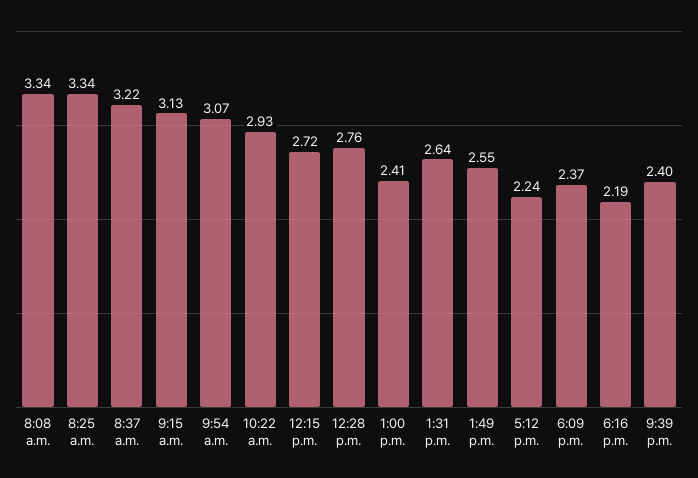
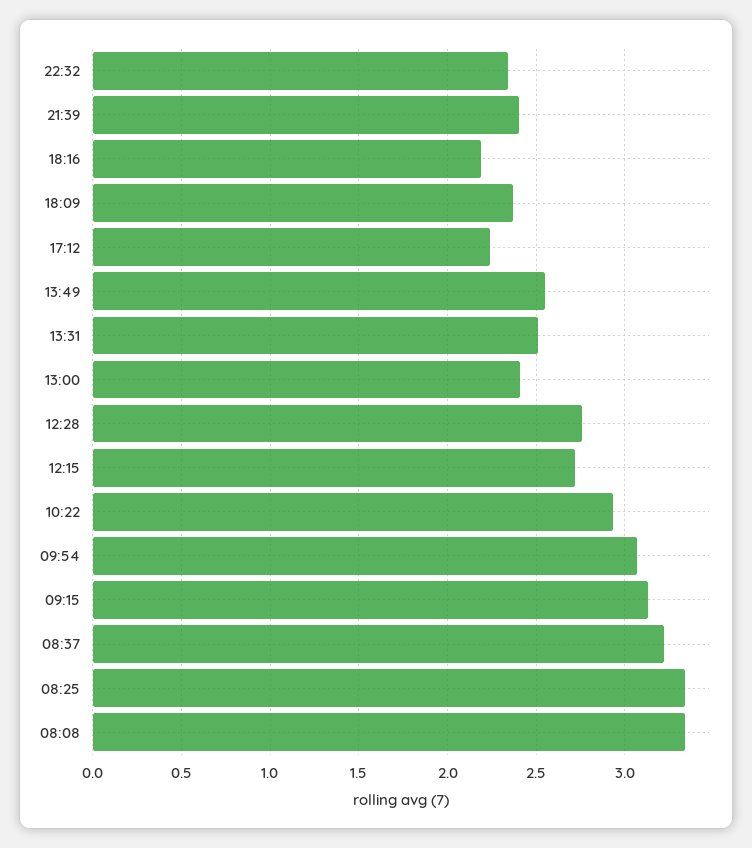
1:31 p.m.: 2.64 -> 2.5
22:32: none -> 2.35

